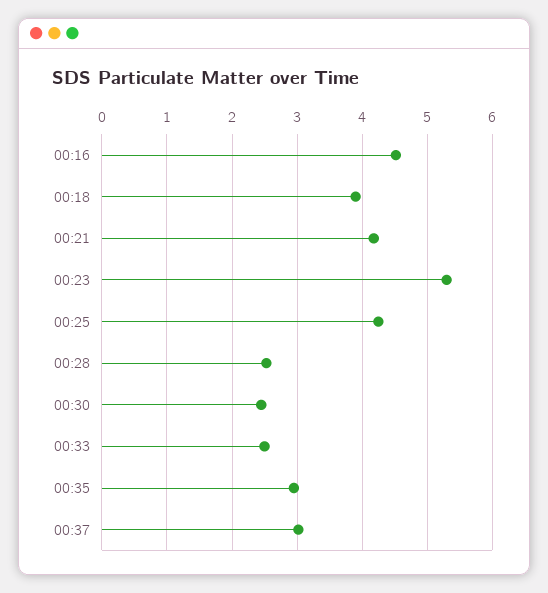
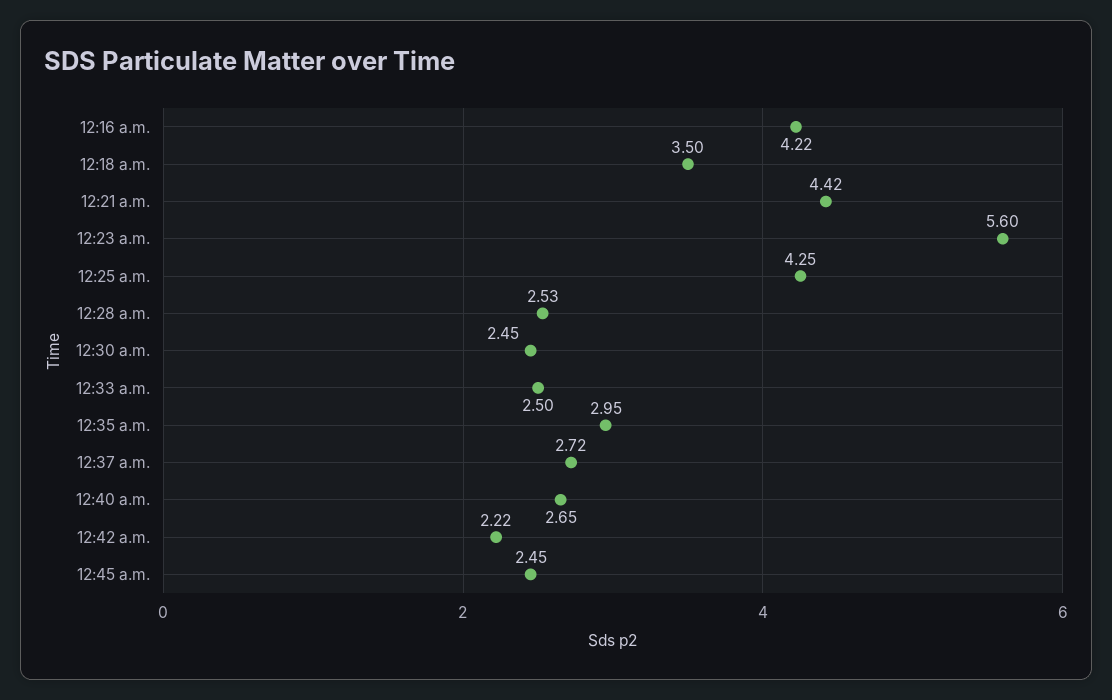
00:16: 4.5 -> 4.22
00:18: 3.9 -> 3.5
00:21: 4.2 -> 4.42
00:23: 5.3 -> 5.6
00:37: 3 -> 2.72
12:40 a.m.: none -> 2.65
12:42 a.m.: none -> 2.22
12:45 a.m.: none -> 2.45

